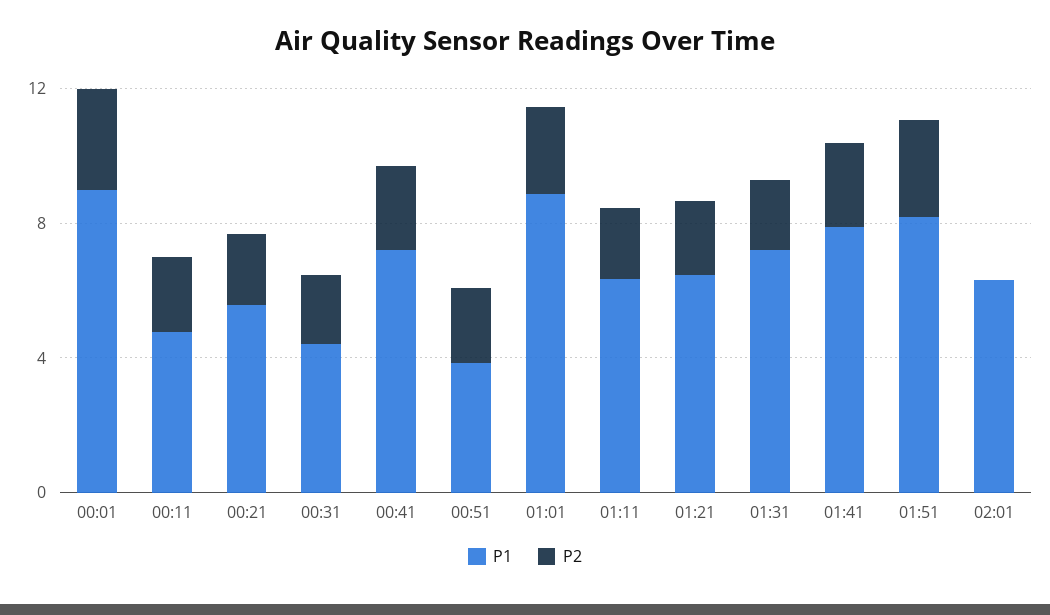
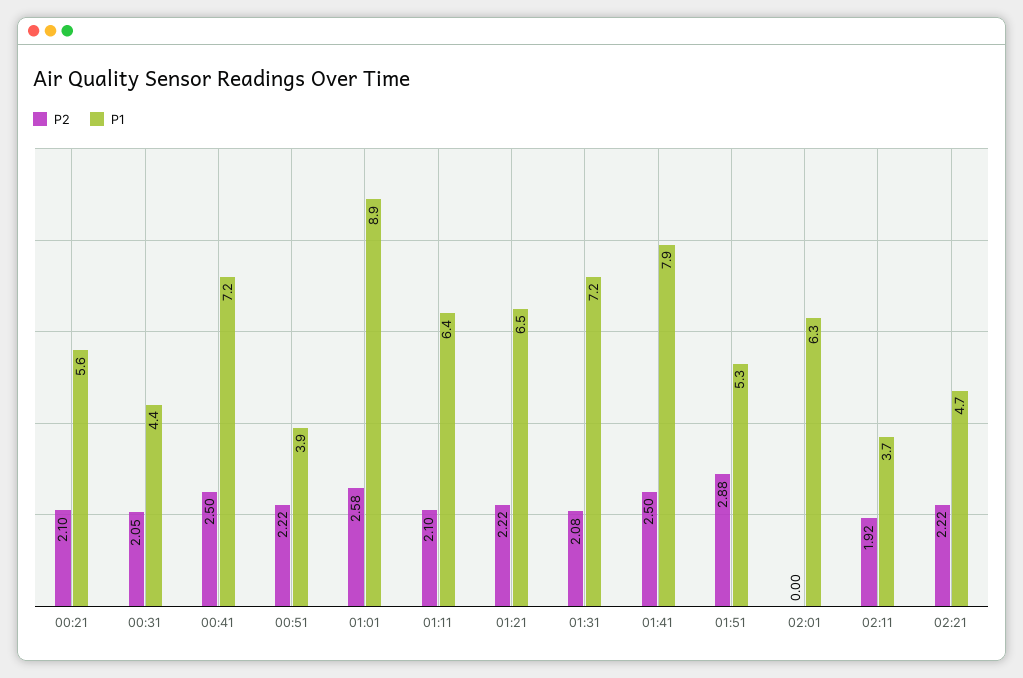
P1, 00:01: 9 -> none
P2, 00:01: 3 -> none
P1, 00:11: 5 -> none
P2, 00:11: 2 -> none
P1, 01:51: 8 -> 5.3
P2, 02:11: none -> 1.92
P1, 02:11: none -> 3.7
P2, 02:21: none -> 2.22
P1, 02:21: none -> 4.7

